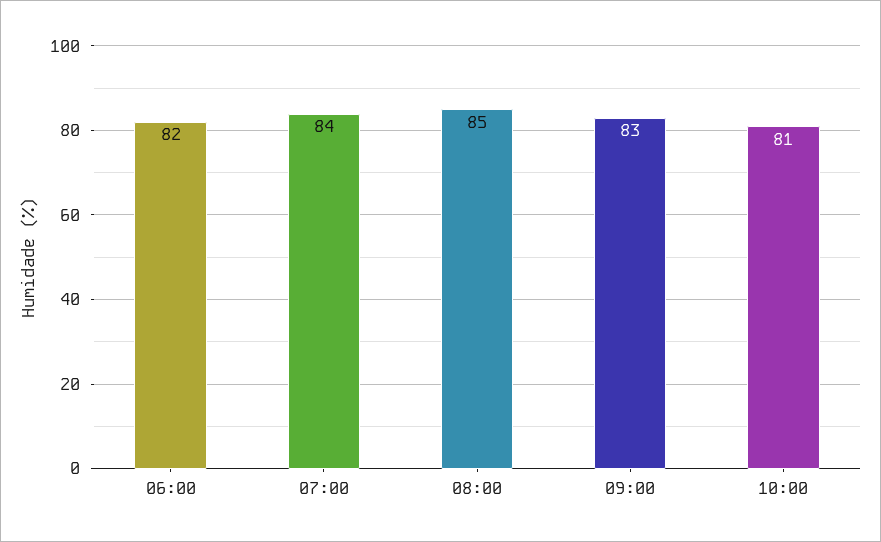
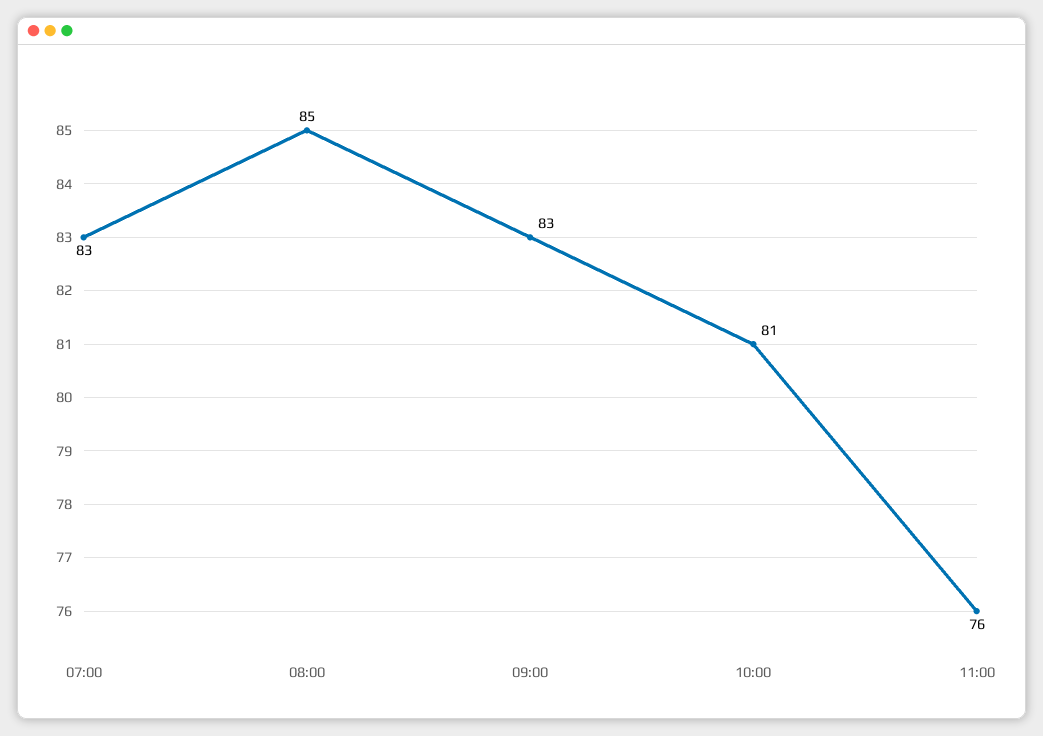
06:00: 82 -> none
07:00: 84 -> 83
11:00: none -> 76

